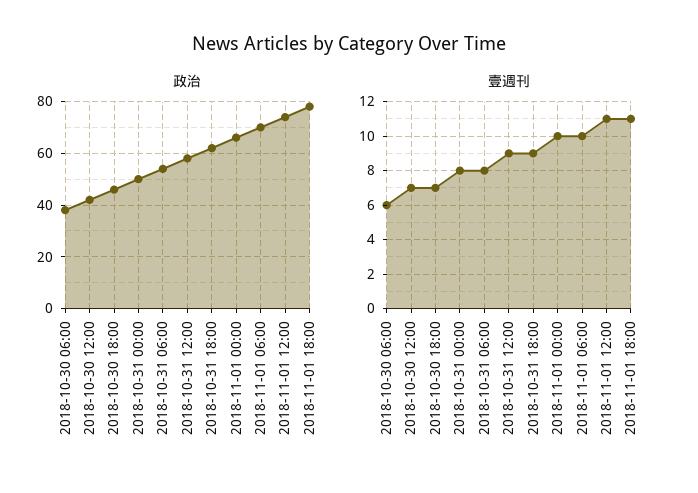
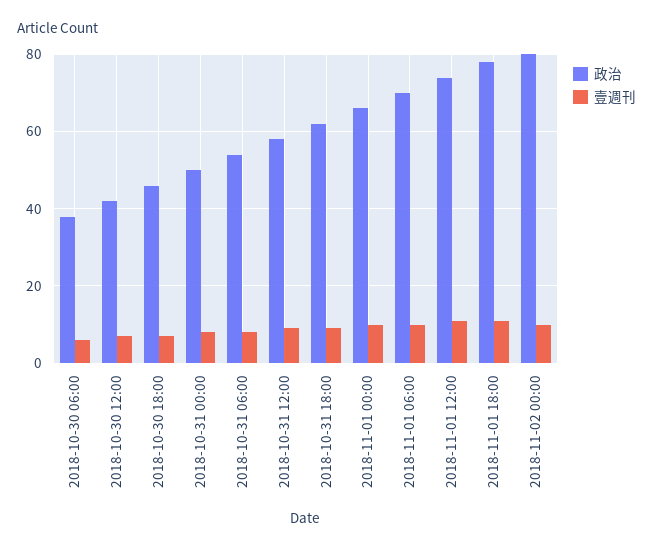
政治, 2018-11-02 00:00: none -> 80
壹週刊, 2018-11-02 00:00: none -> 10

